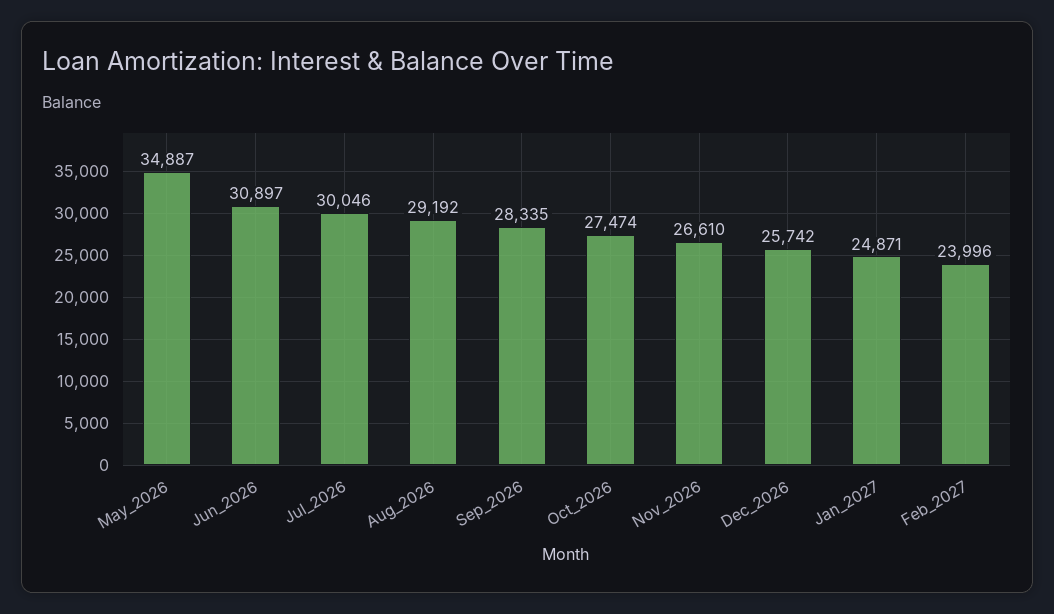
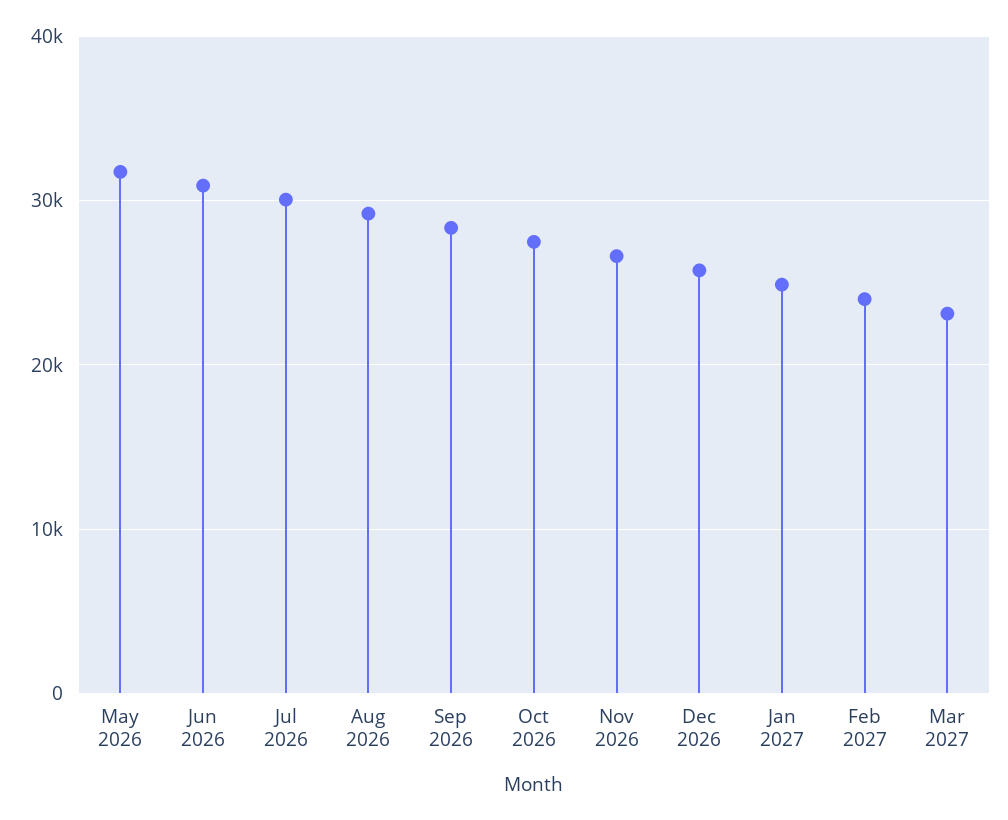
May_2026: 34887 -> 32000
Mar 2027: none -> 23000

